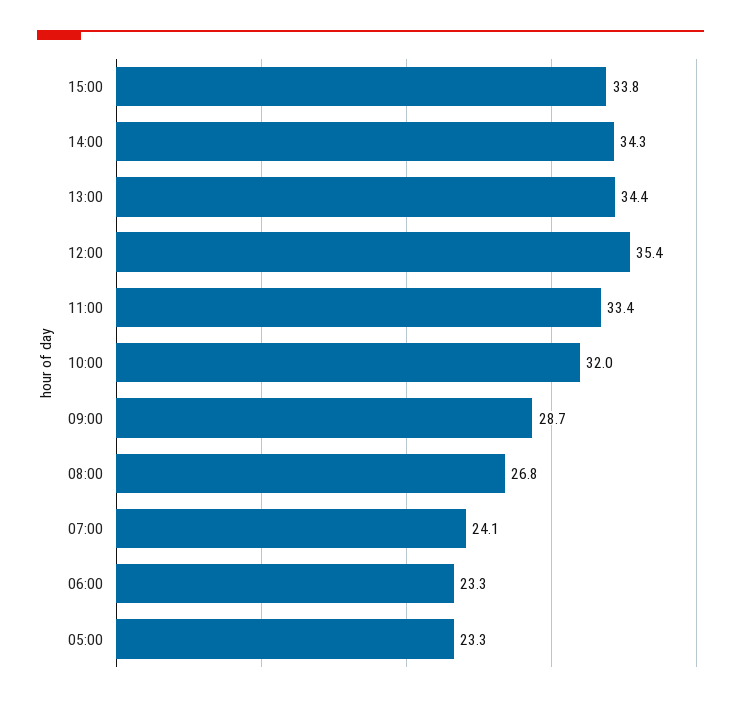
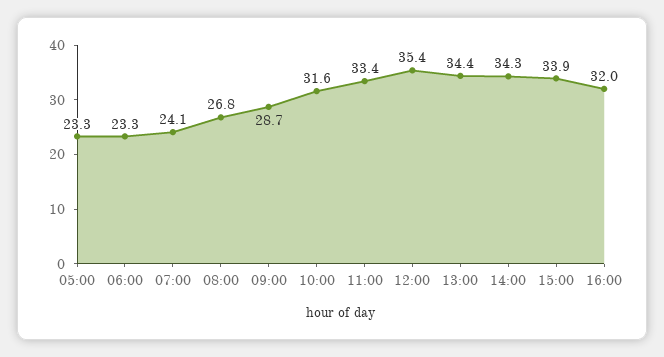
15:00: 33.8 -> 33.9
10:00: 32 -> 31.6
16:00: none -> 32

